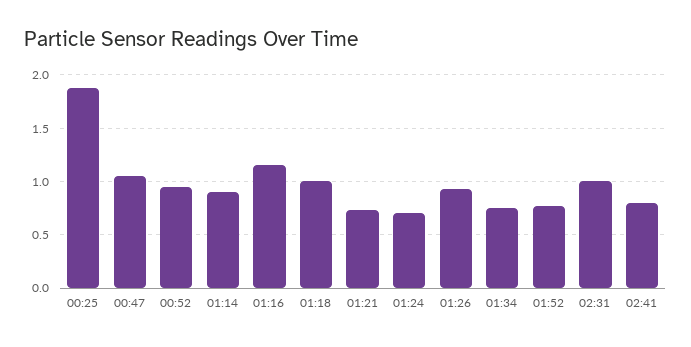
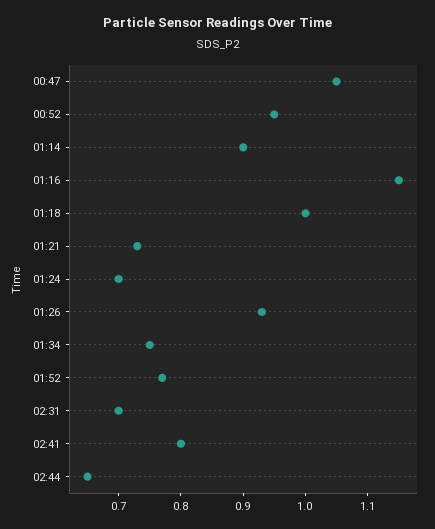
00:25: 1.9 -> none
02:31: 1 -> 0.7
02:44: none -> 0.65

